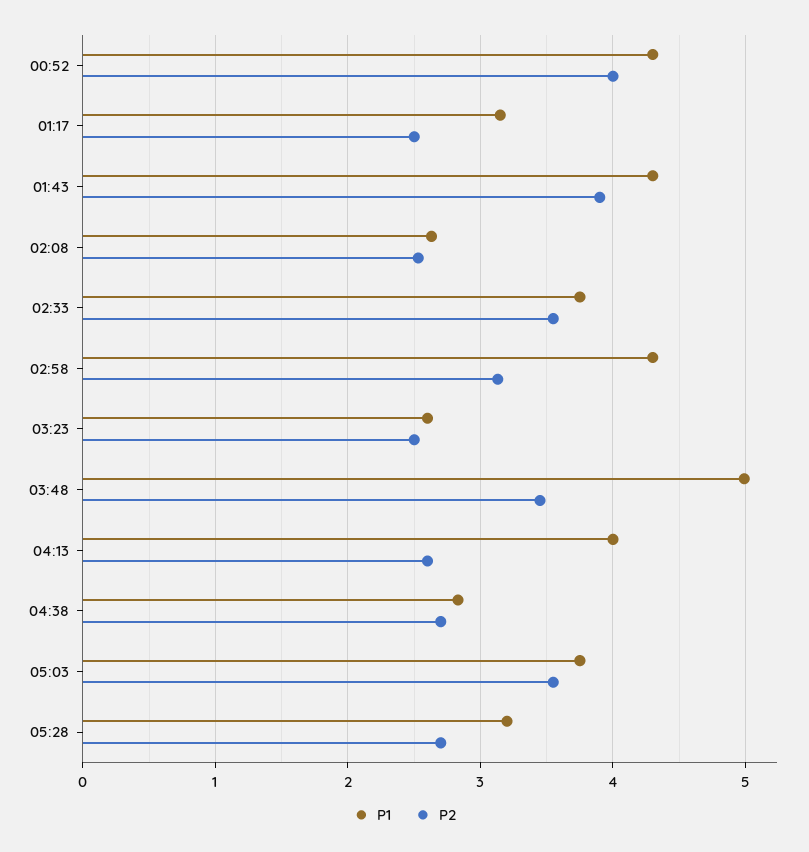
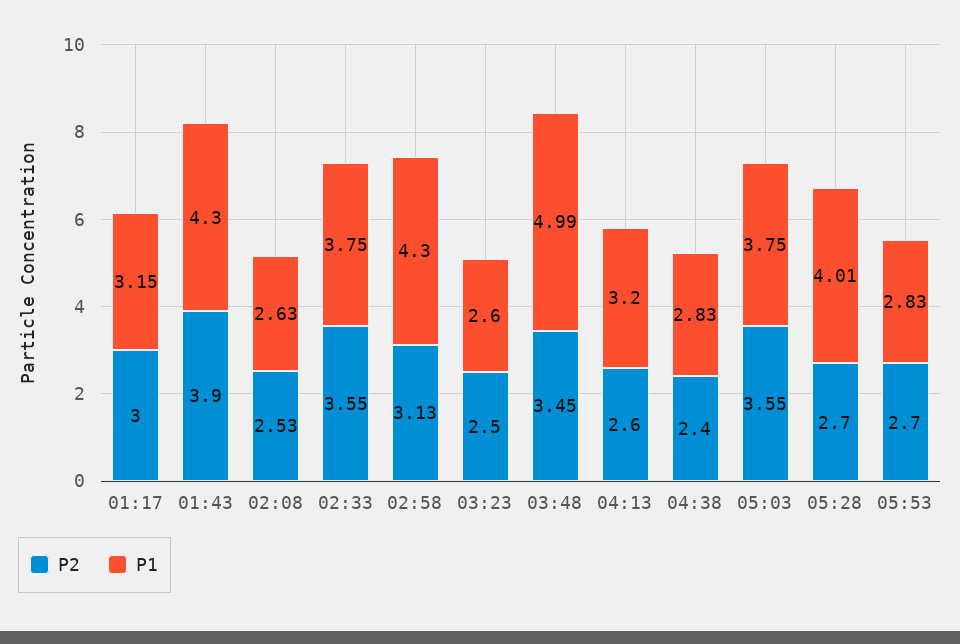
P1, 00:52: 4.3 -> none
P2, 00:52: 4 -> none
P2, 01:17: 2.5 -> 3
P1, 04:13: 4 -> 3.2
P2, 04:38: 2.7 -> 2.4
P1, 05:28: 3.2 -> 4.01
P2, 05:53: none -> 2.7
P1, 05:53: none -> 2.83

